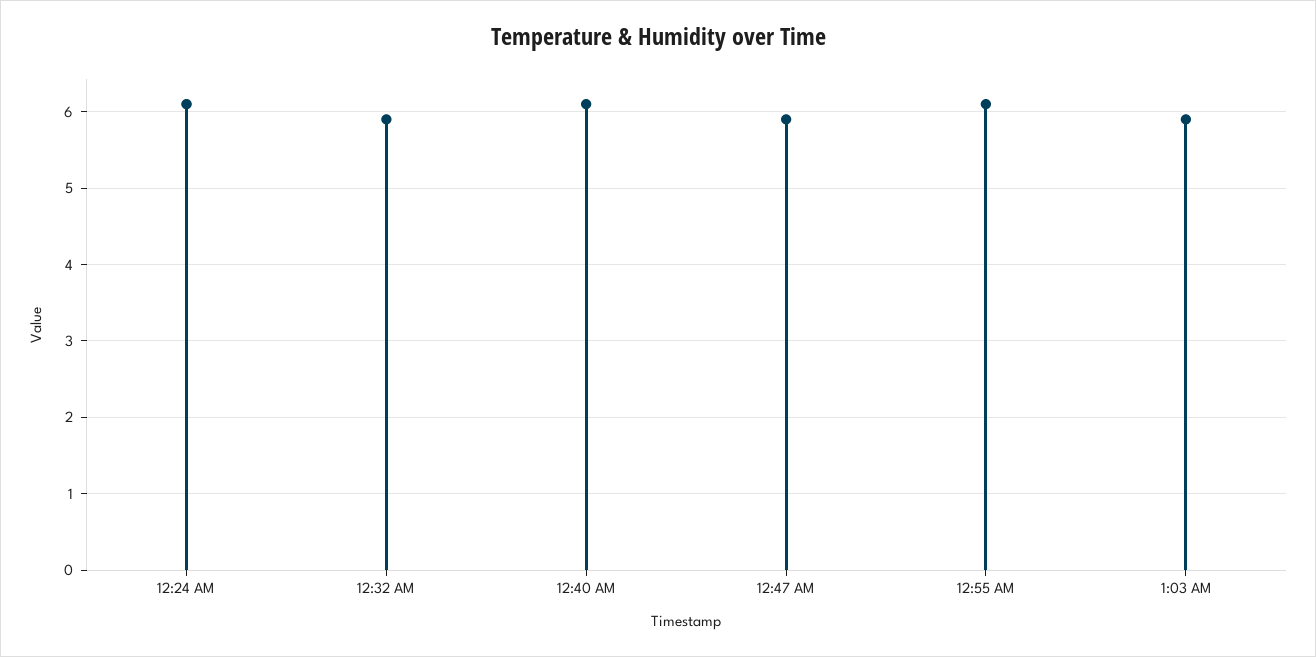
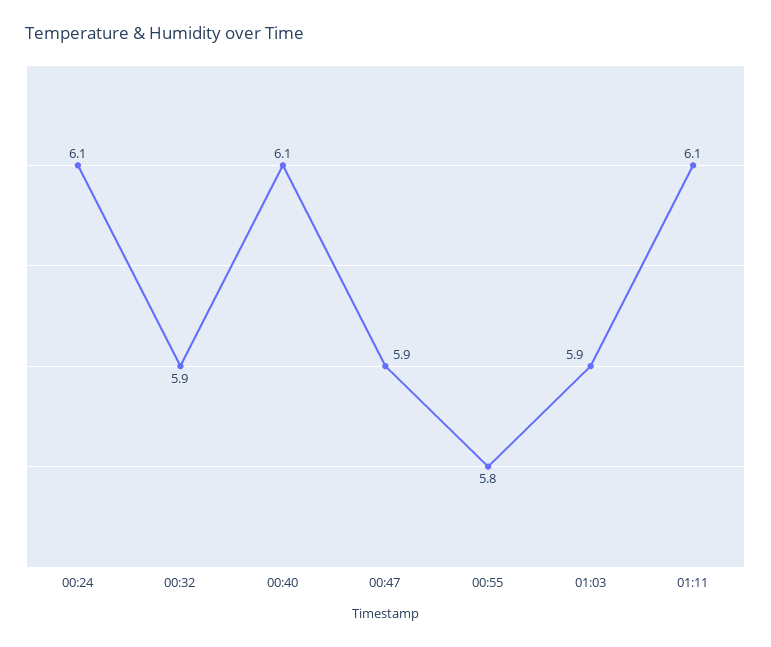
12:55 AM: 6.1 -> 5.8
01:11: none -> 6.1

